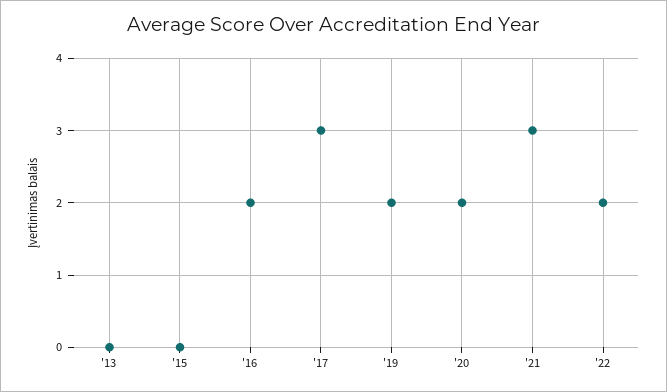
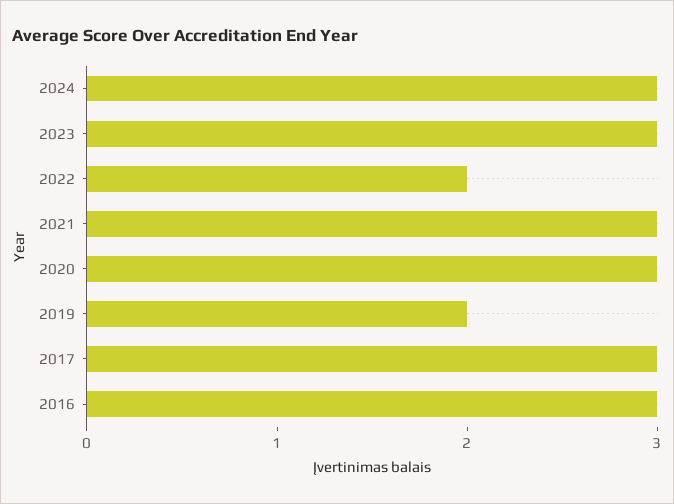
'13: 0 -> none
'15: 0 -> none
'16: 2 -> 3
'20: 2 -> 3
2024: none -> 3
2023: none -> 3

